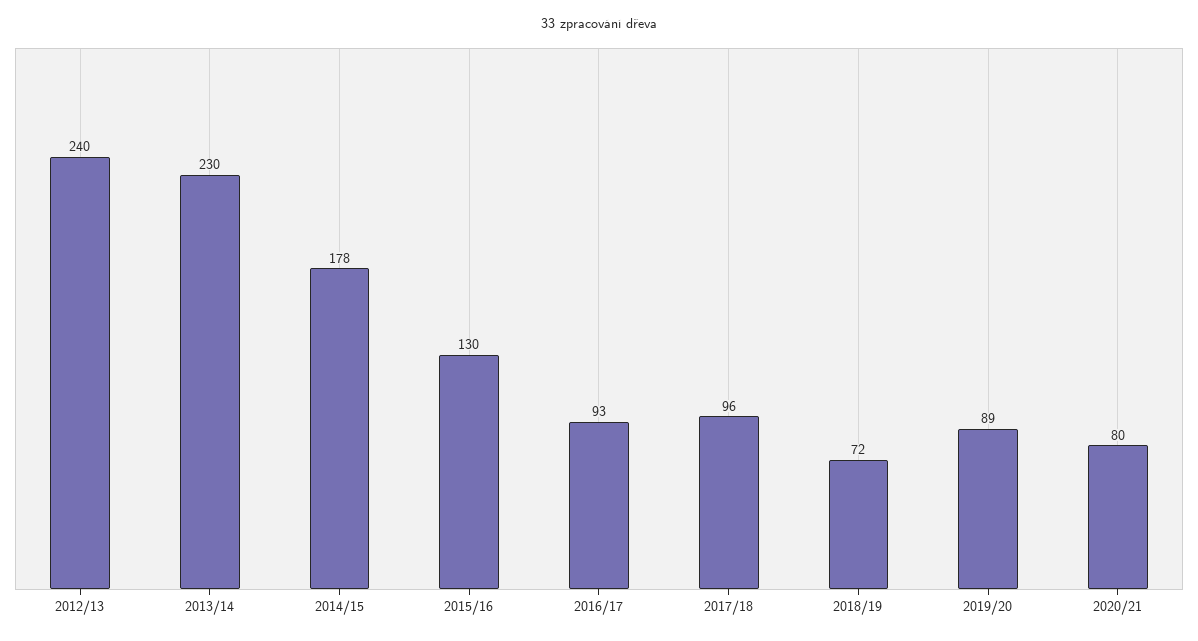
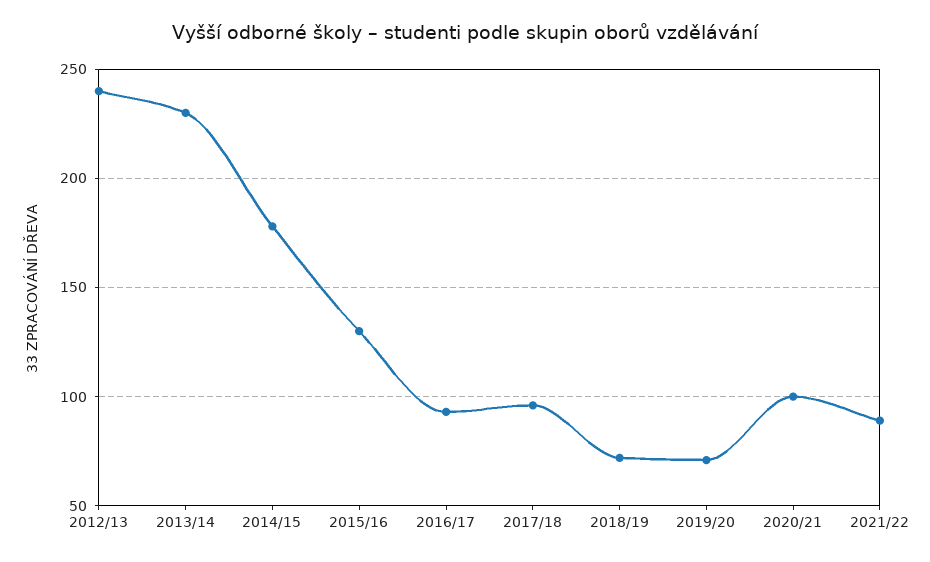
2019/20: 89 -> 70
2020/21: 80 -> 100
2021/22: none -> 90

